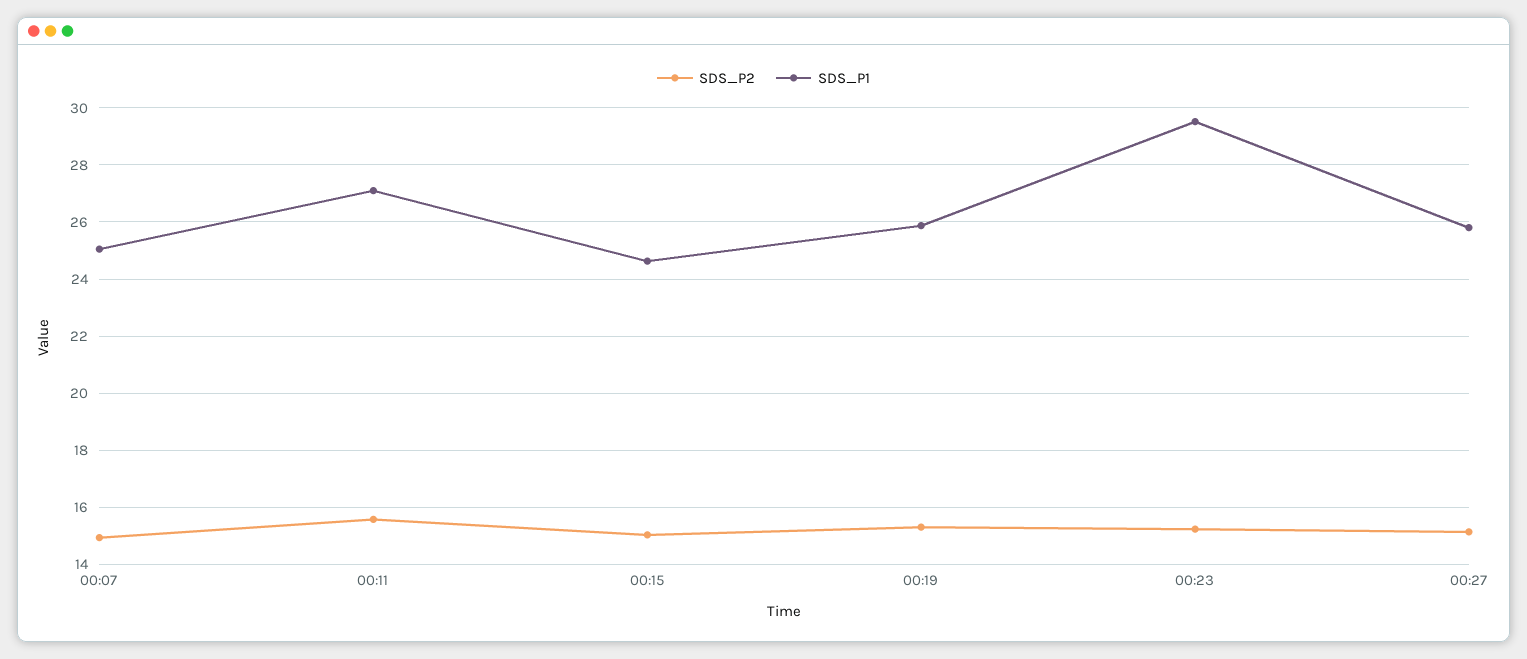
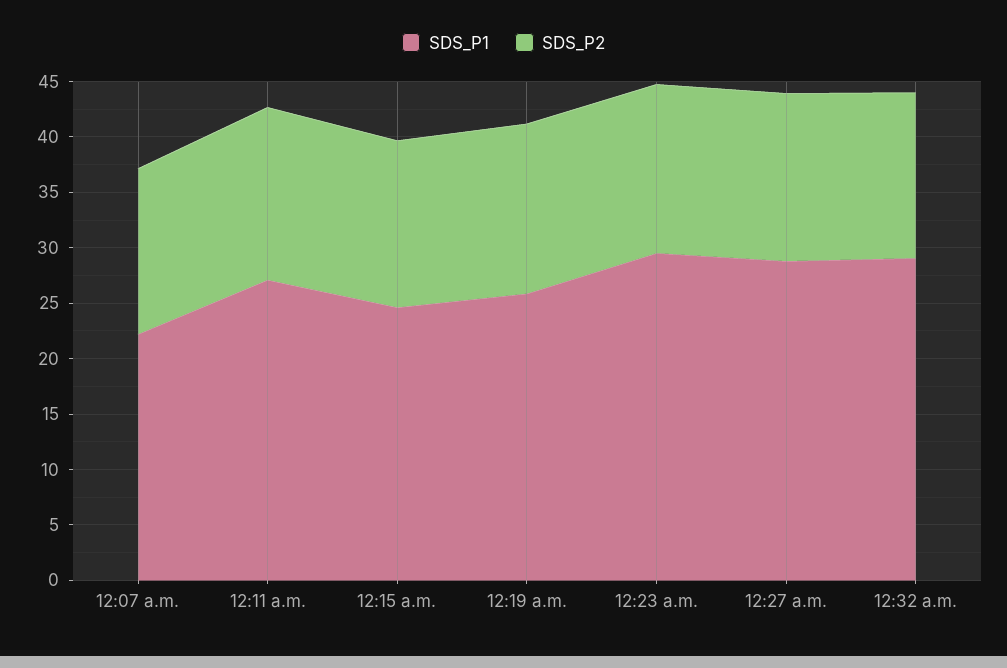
SDS_P1, 00:07: 25 -> 22
SDS_P1, 00:27: 25.75 -> 29
SDS_P1, 12:32 a.m.: none -> 29
SDS_P2, 12:32 a.m.: none -> 15

